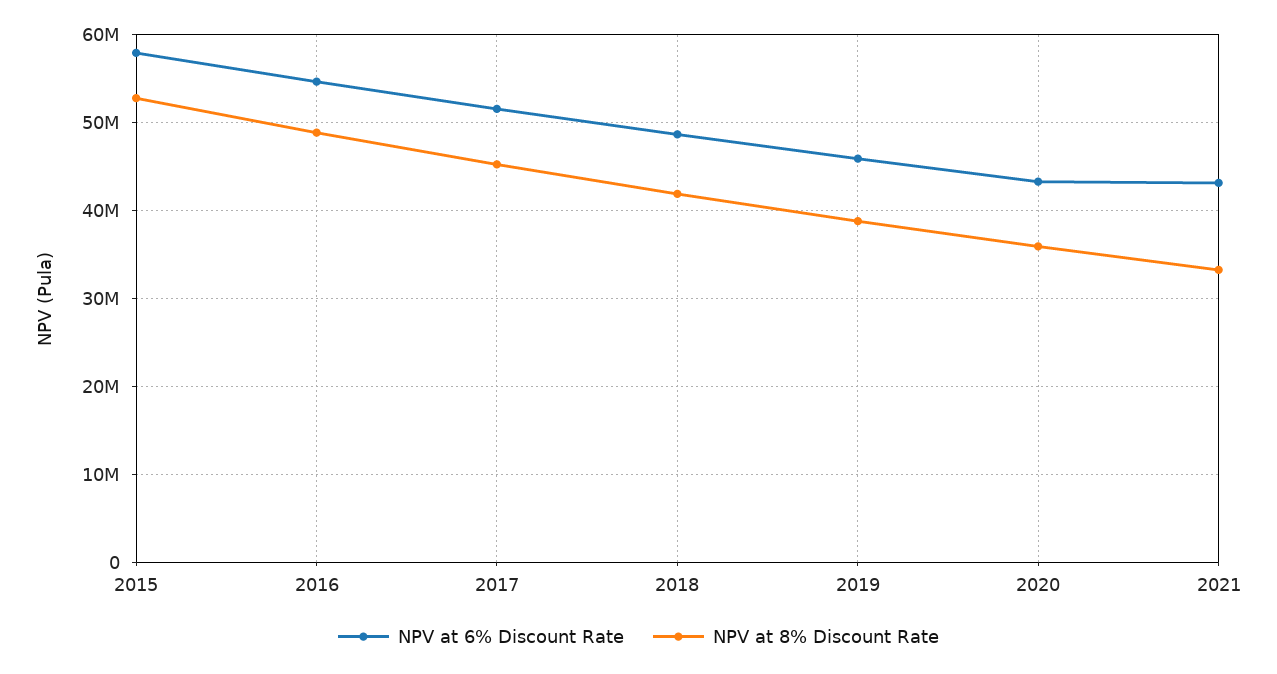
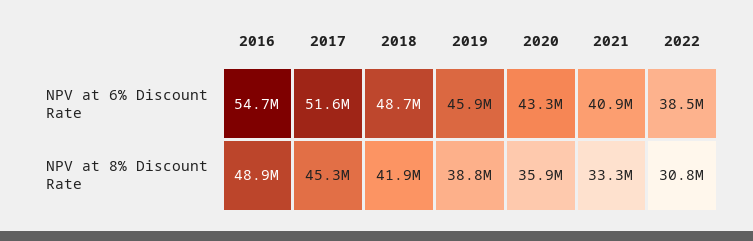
NPV at 6% Discount Rate, 2015: 58000000 -> none
NPV at 8% Discount Rate, 2015: 53000000 -> none
NPV at 6% Discount Rate, 2021: 43000000 -> 40900000
NPV at 6% Discount Rate, 2022: none -> 38500000
NPV at 8% Discount Rate, 2022: none -> 30800000

